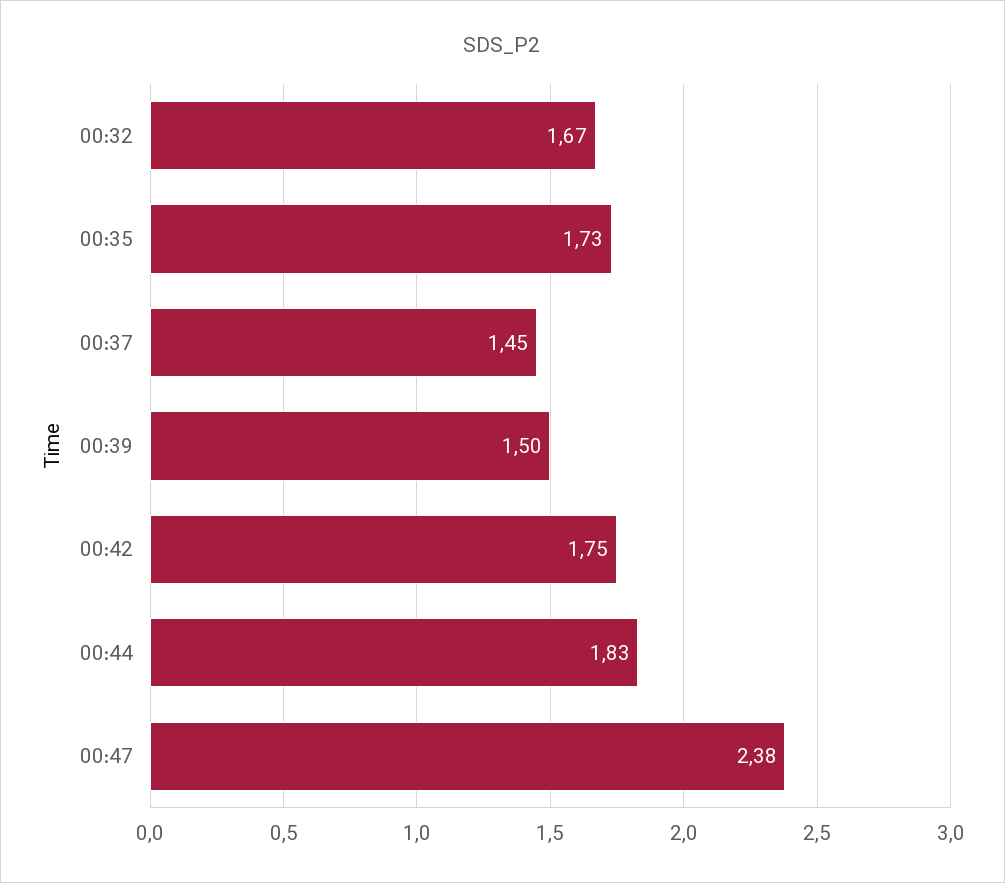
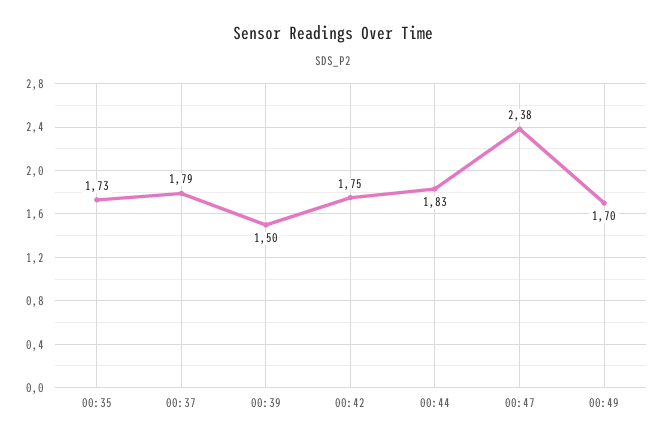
00:32: 1.67 -> none
00:37: 1.45 -> 1.79
00:49: none -> 1.7

